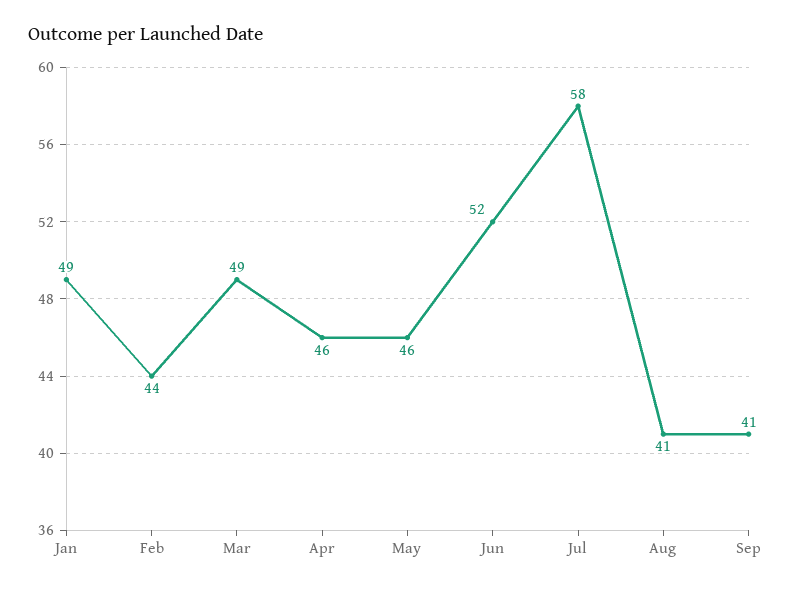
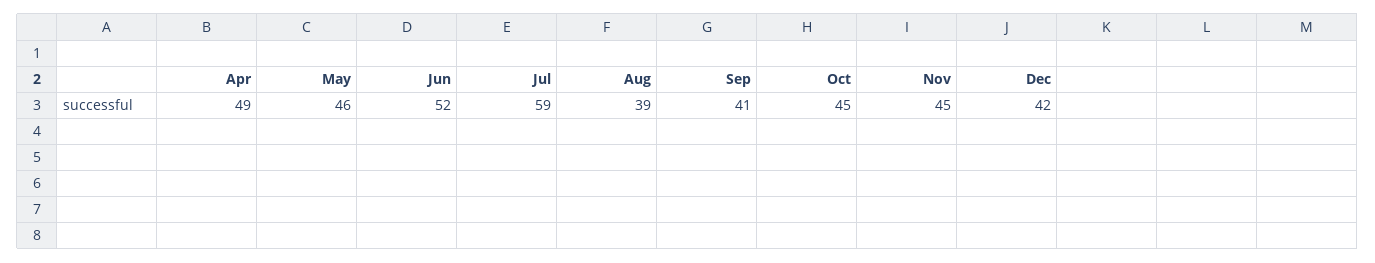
Jan: 49 -> none
Feb: 44 -> none
Mar: 49 -> none
Apr: 46 -> 49
Jul: 58 -> 59
Aug: 41 -> 39
Oct: none -> 45
Nov: none -> 45
Dec: none -> 42

